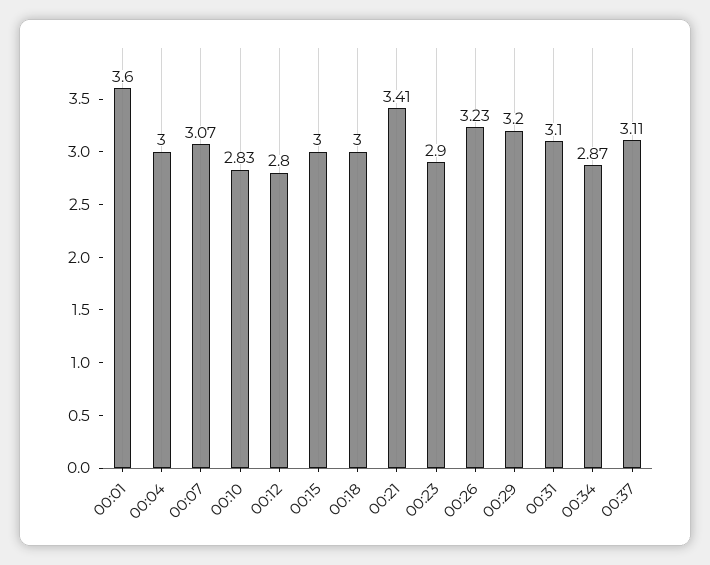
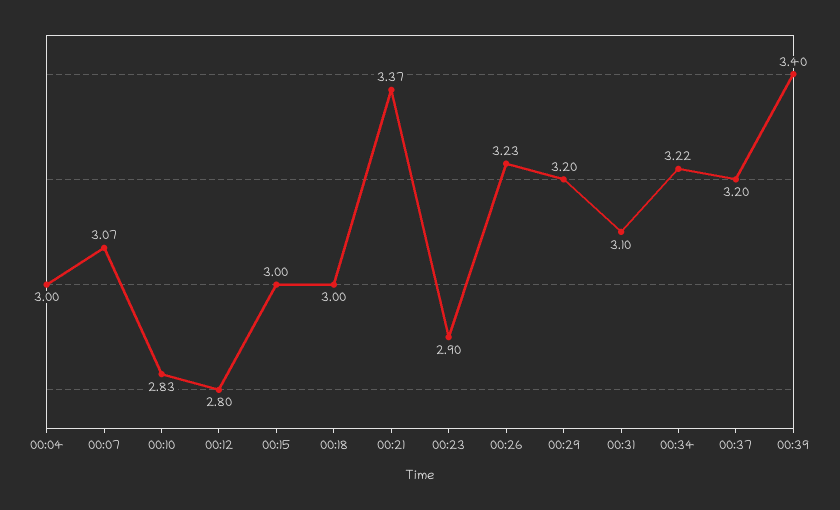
00:01: 3.6 -> none
00:21: 3.41 -> 3.37
00:34: 2.87 -> 3.22
00:37: 3.11 -> 3.2
00:39: none -> 3.4

